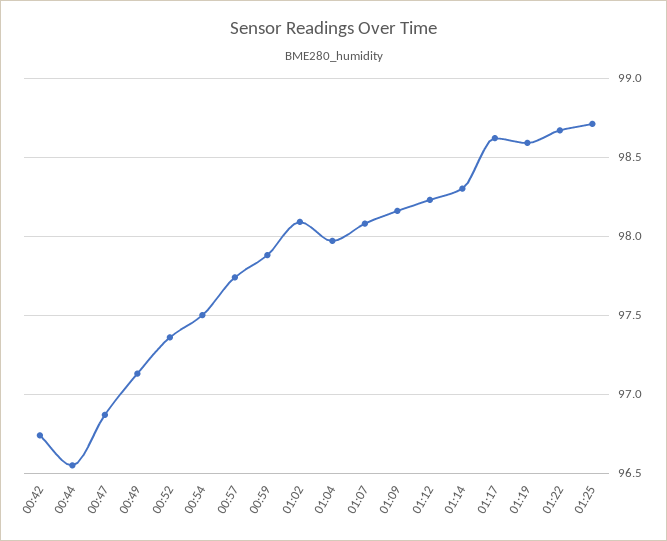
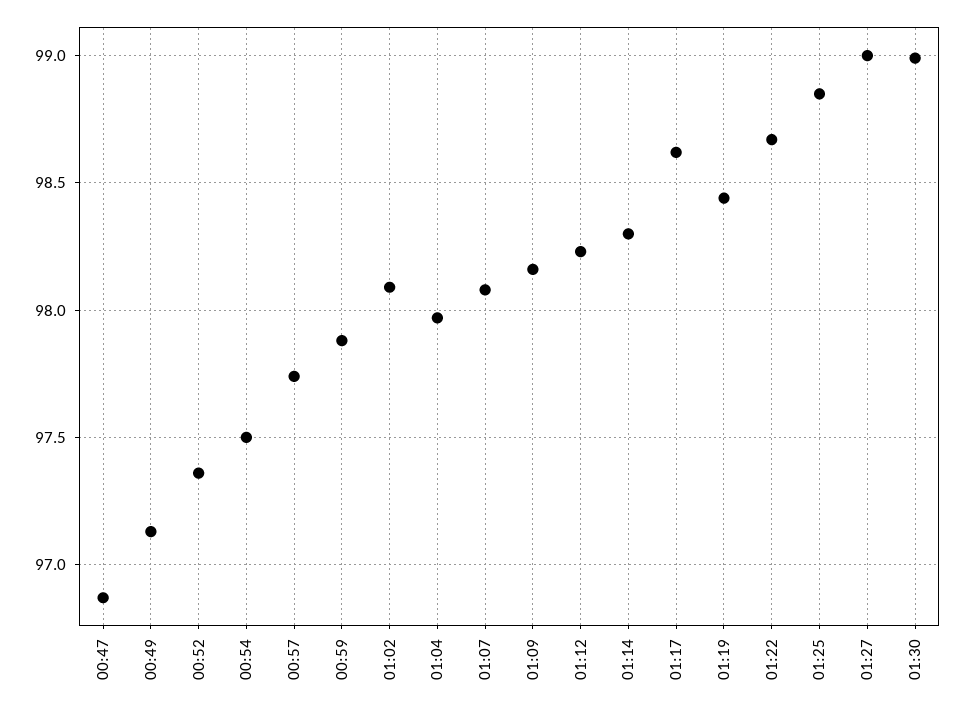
00:42: 96.75 -> none
00:44: 96.55 -> none
01:19: 98.6 -> 98.45
01:25: 98.7 -> 98.85
01:27: none -> 99
01:30: none -> 99

